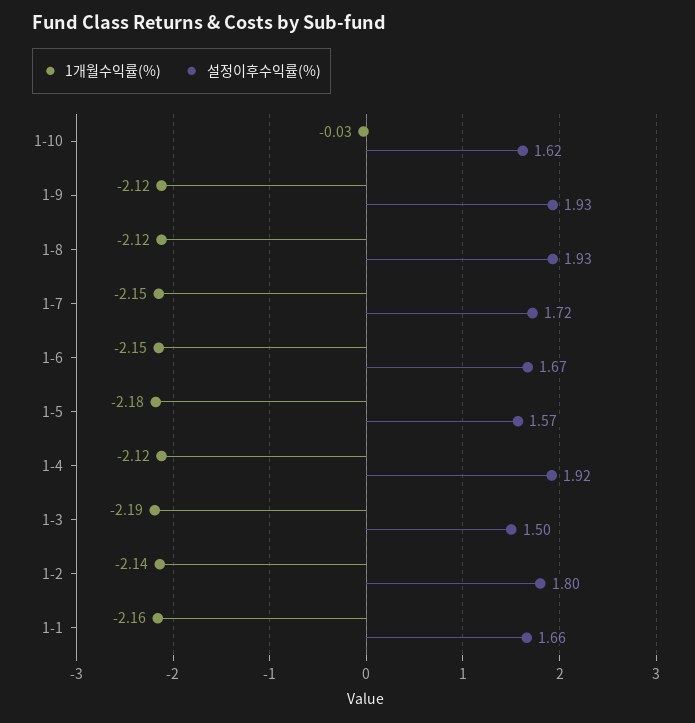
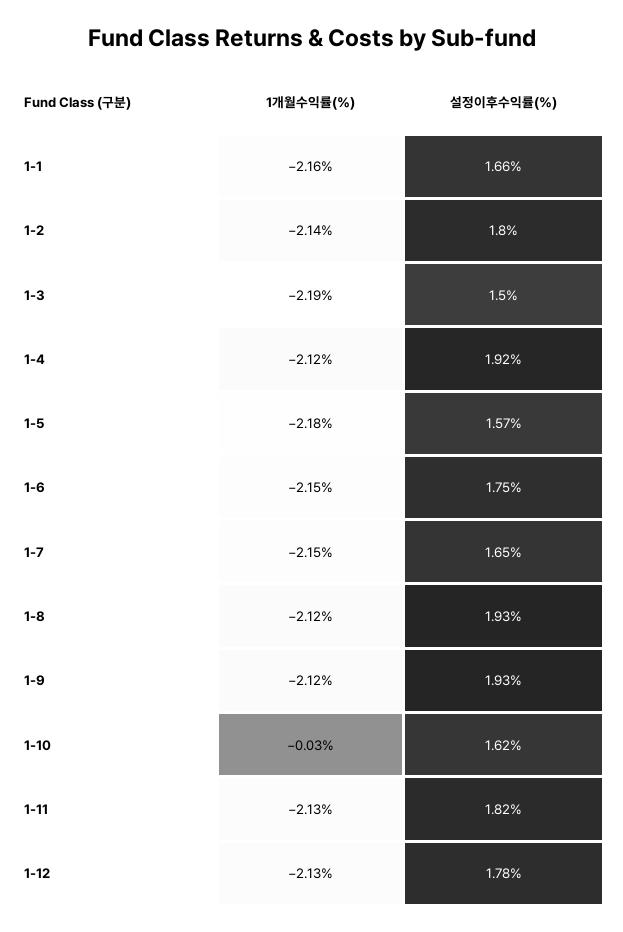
설정이후수익률(%), 1-7: 1.72 -> 1.65
설정이후수익률(%), 1-6: 1.67 -> 1.75
1개월수익률(%), 1-11: none -> -2.13
설정이후수익률(%), 1-11: none -> 1.82
1개월수익률(%), 1-12: none -> -2.13
설정이후수익률(%), 1-12: none -> 1.78

